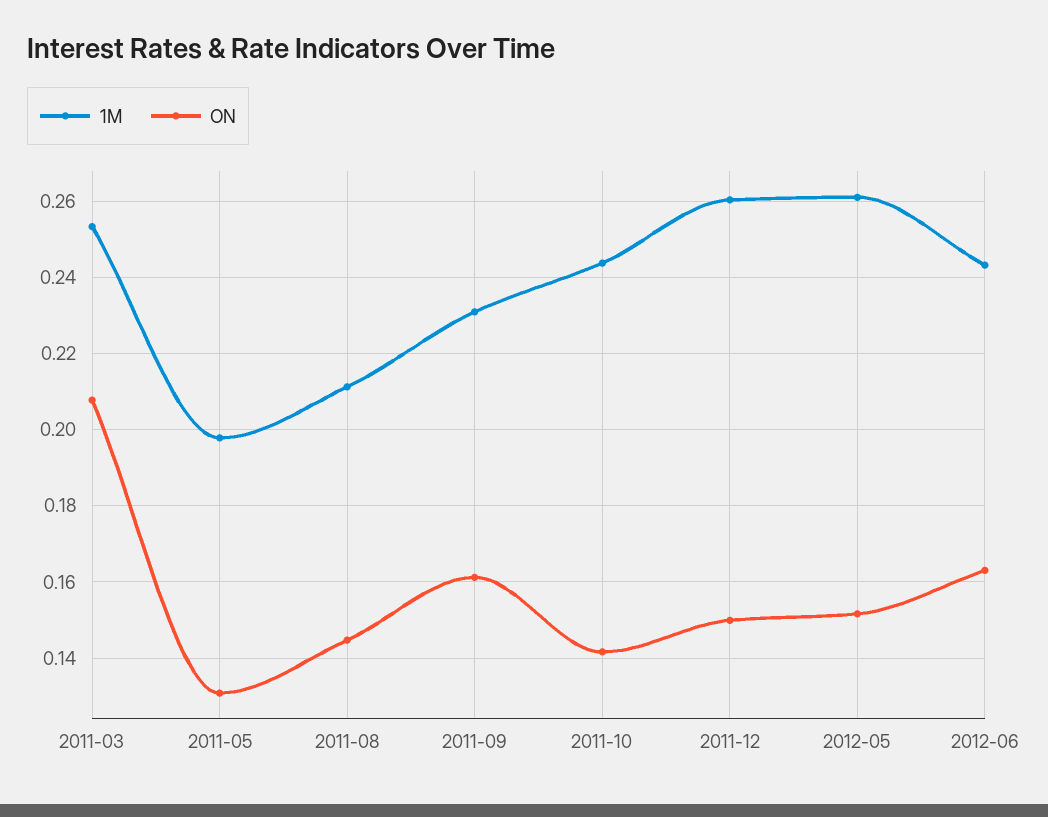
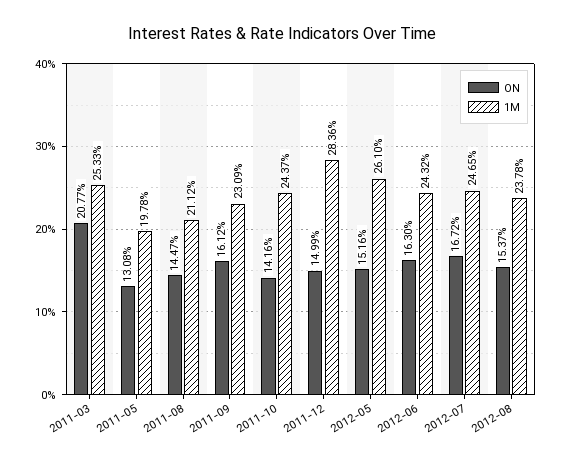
1M, 2011-12: 0.26 -> 0.2836
ON, 2012-07: none -> 0.1672
1M, 2012-07: none -> 0.2465
ON, 2012-08: none -> 0.1537
1M, 2012-08: none -> 0.2378

